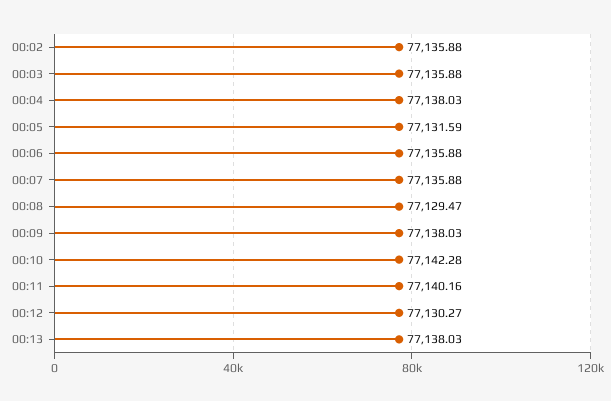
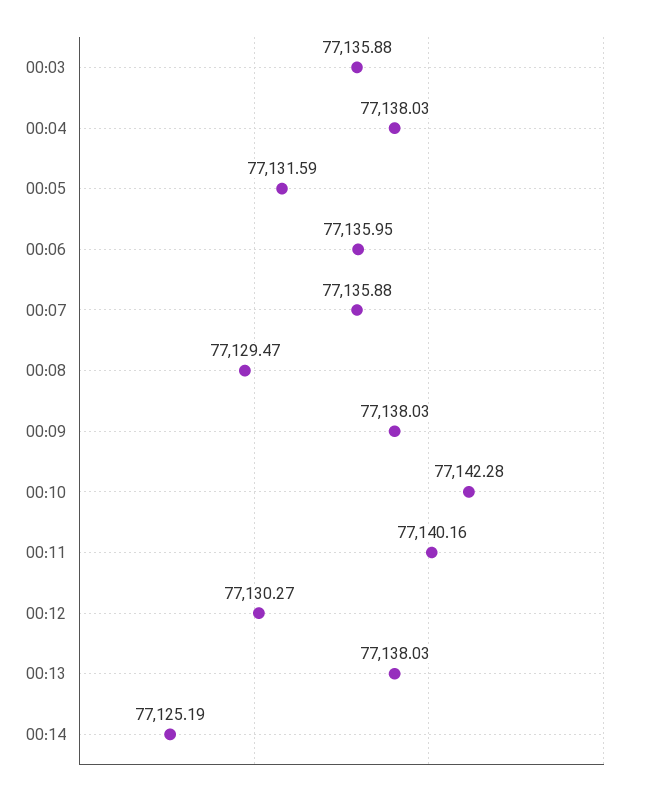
00:02: 77135.88 -> none
00:06: 77135.88 -> 77135.95
00:14: none -> 77125.19

